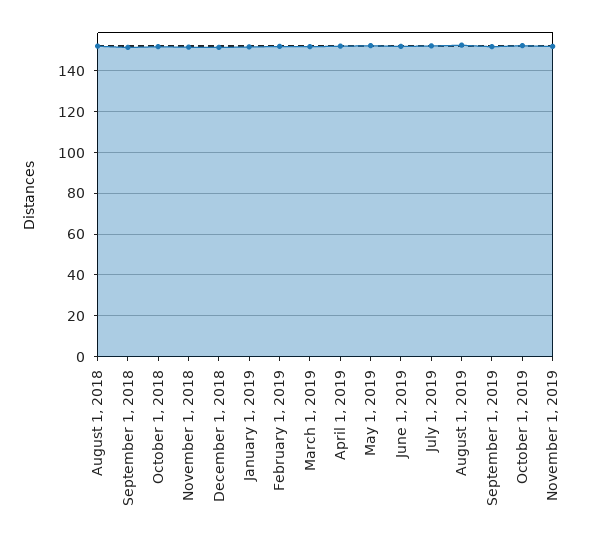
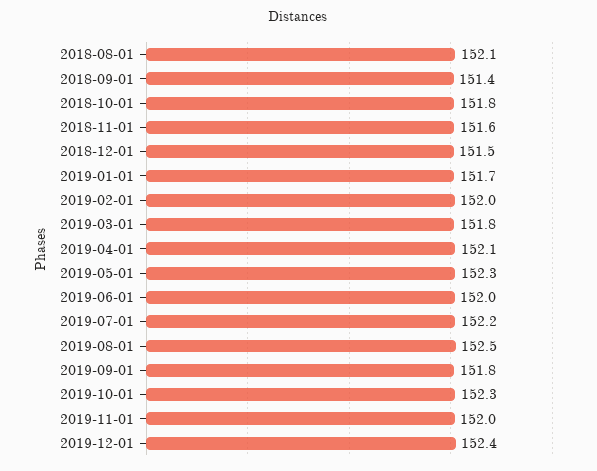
2019-12-01: none -> 152.4

